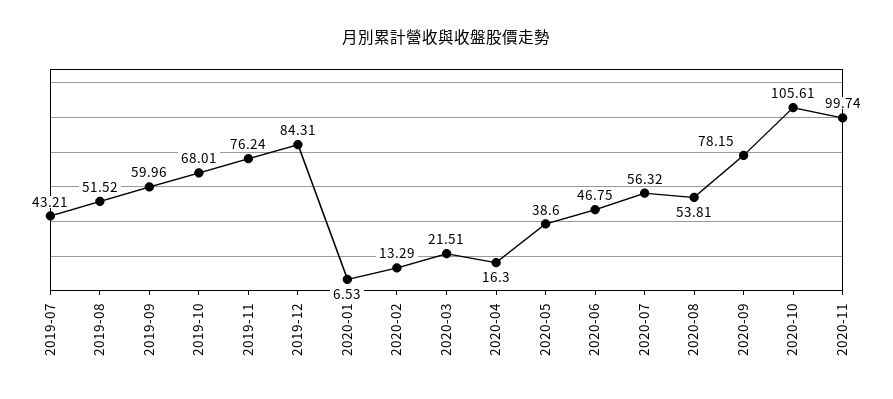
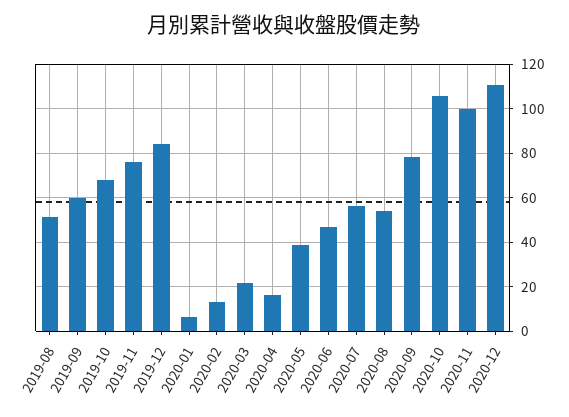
2019-07: 43.21 -> none
2020-12: none -> 110

